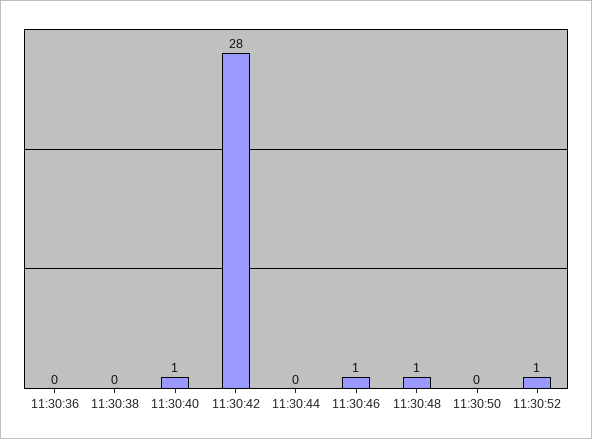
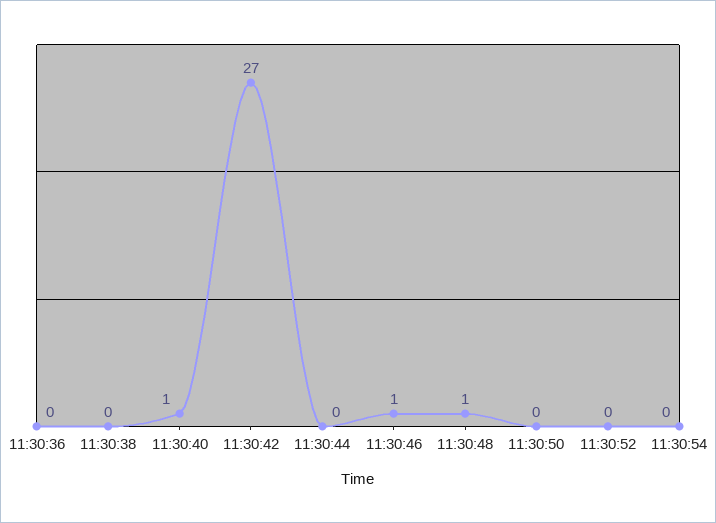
11:30:42: 28 -> 27
11:30:52: 1 -> 0
11:30:54: none -> 0

